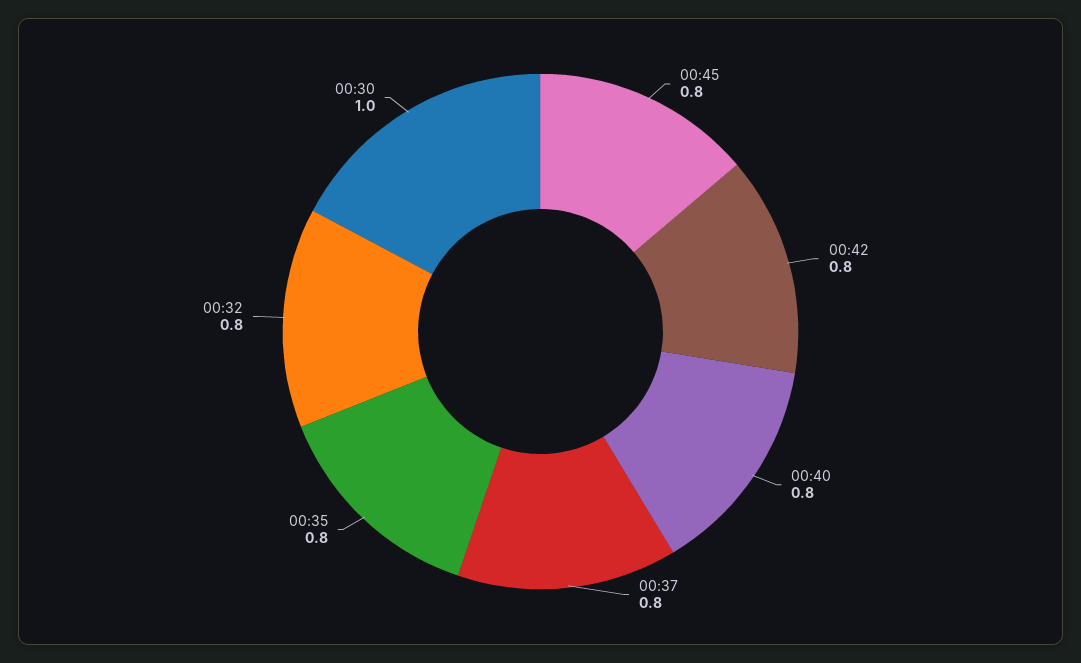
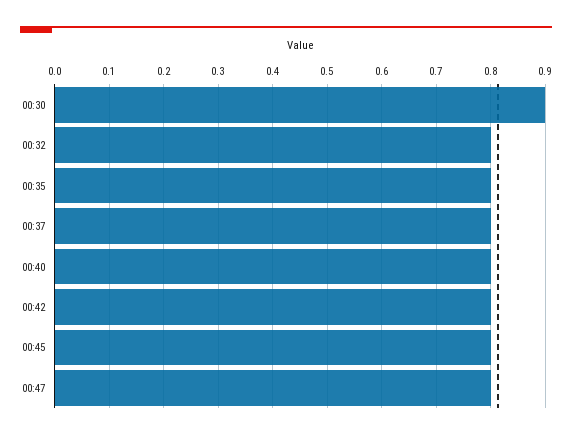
00:30: 1 -> 0.9
00:47: none -> 0.8

